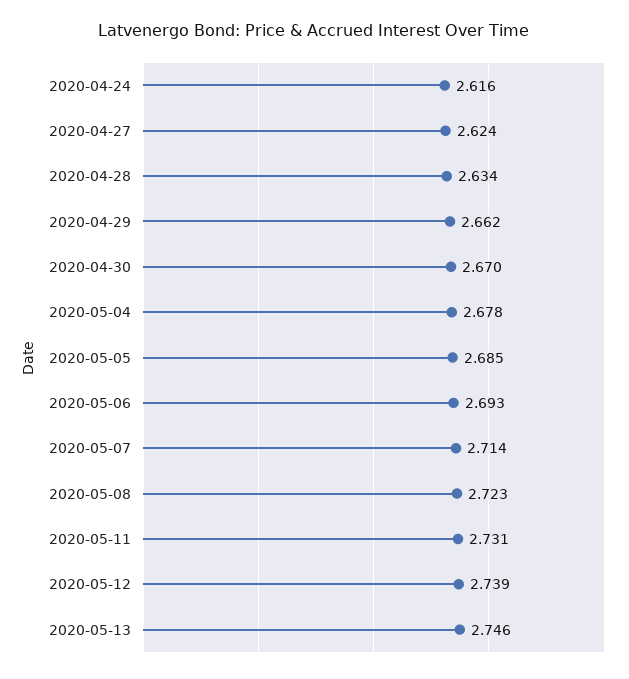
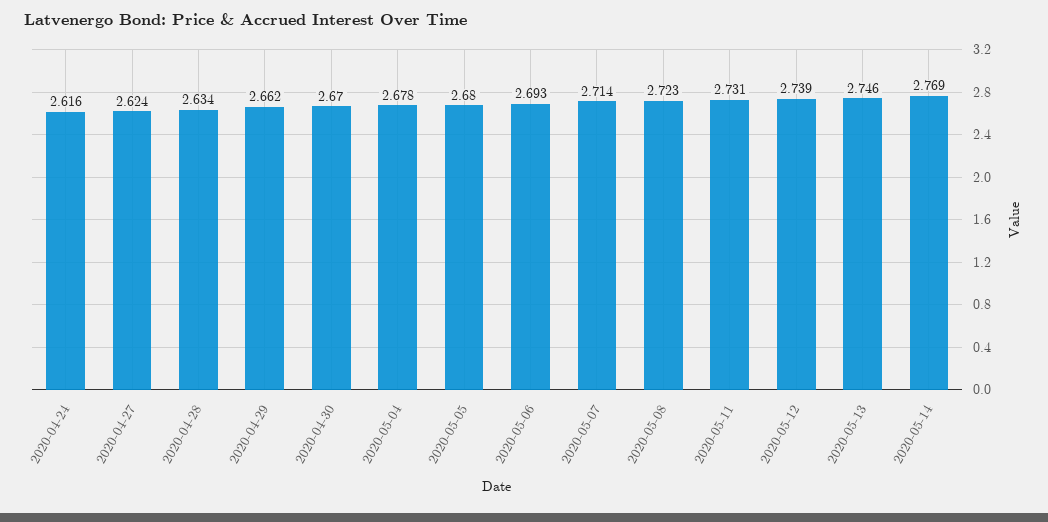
2020-05-05: 2.685 -> 2.68
2020-05-14: none -> 2.769

